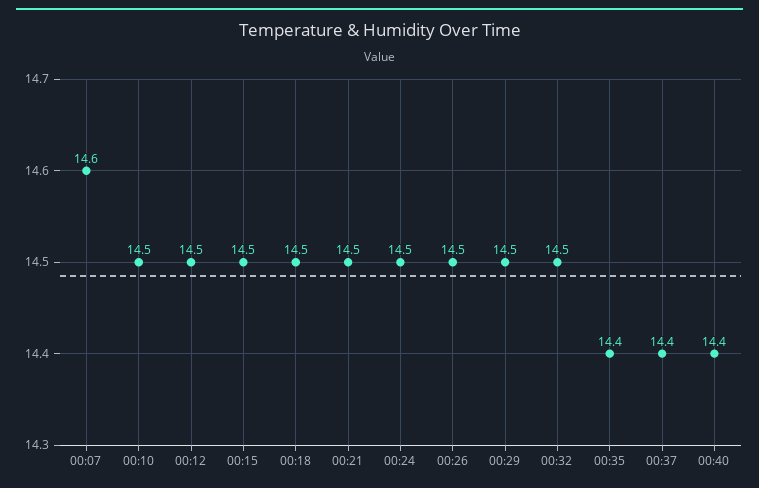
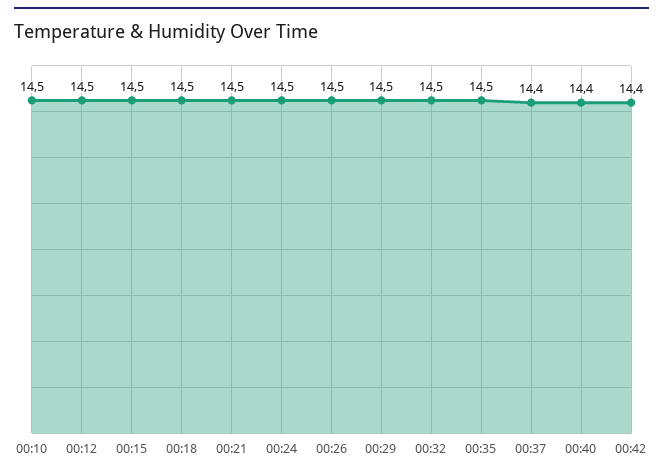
00:07: 14.6 -> none
00:35: 14.4 -> 14.5
00:42: none -> 14.4

